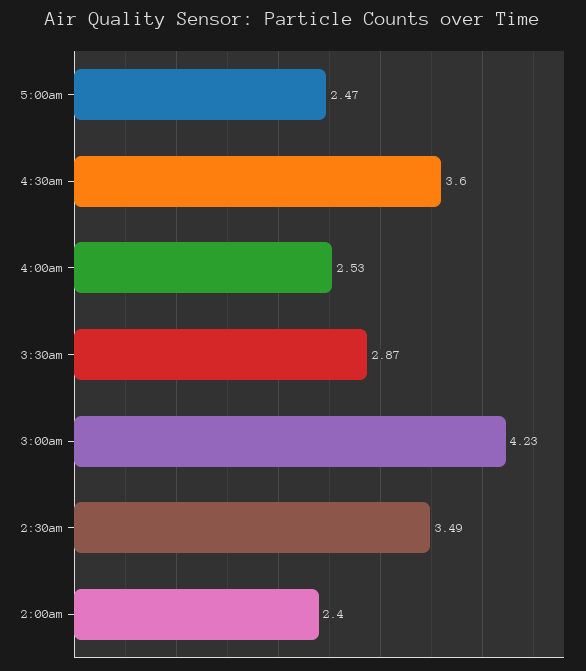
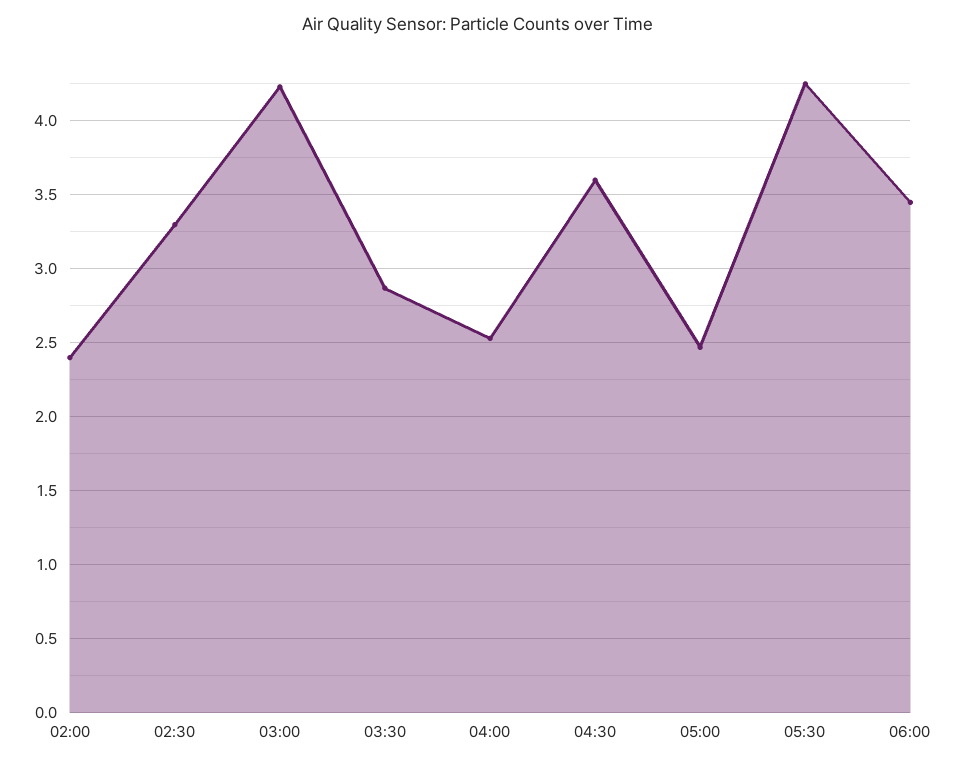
2:30am: 3.49 -> 3.3
05:30: none -> 4.25
06:00: none -> 3.45

